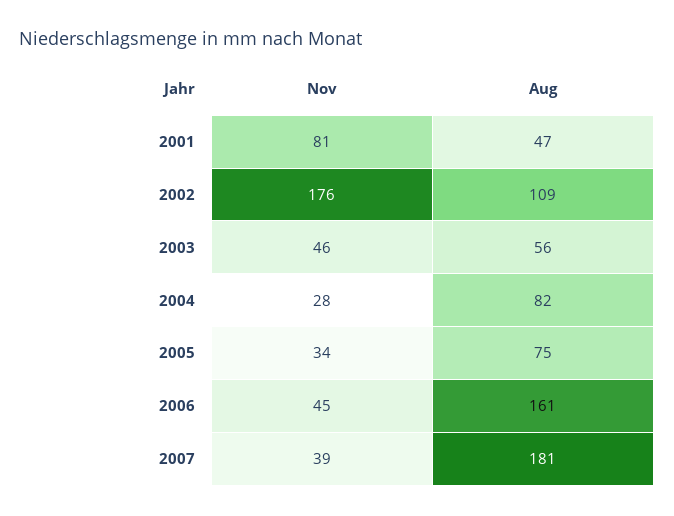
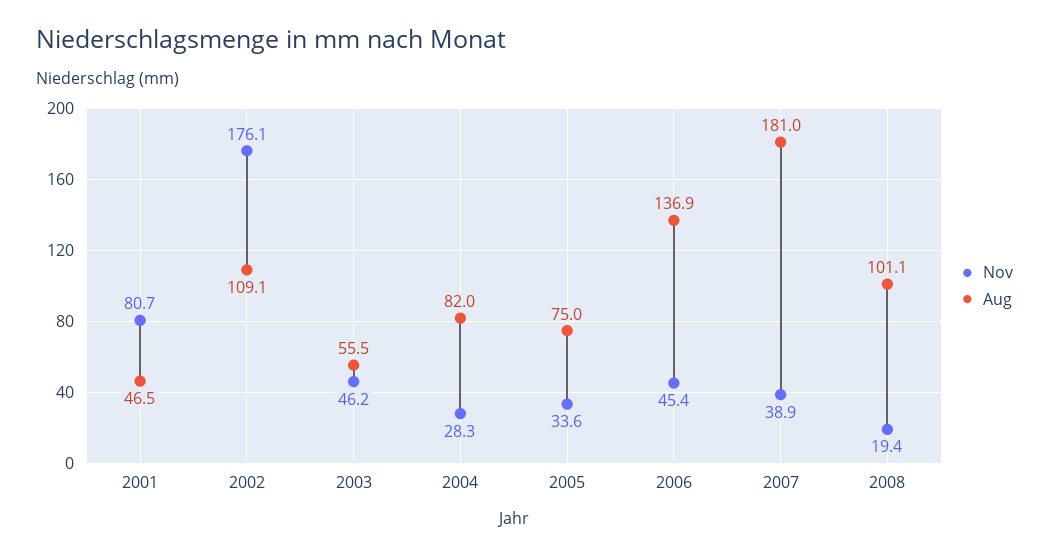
Aug, 2006: 161 -> 136.9
Nov, 2008: none -> 19.4
Aug, 2008: none -> 101.1

